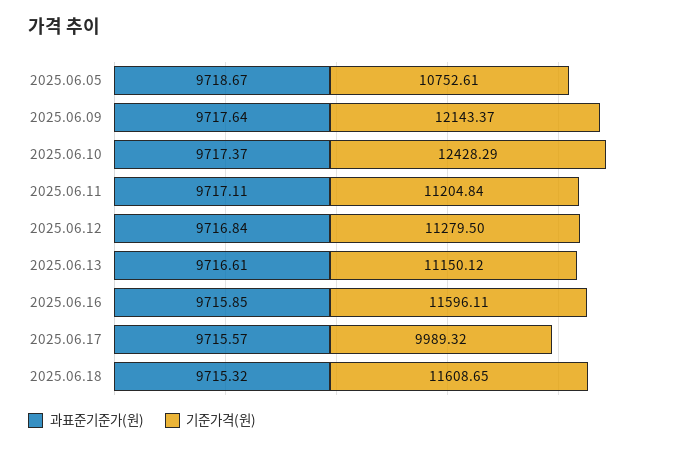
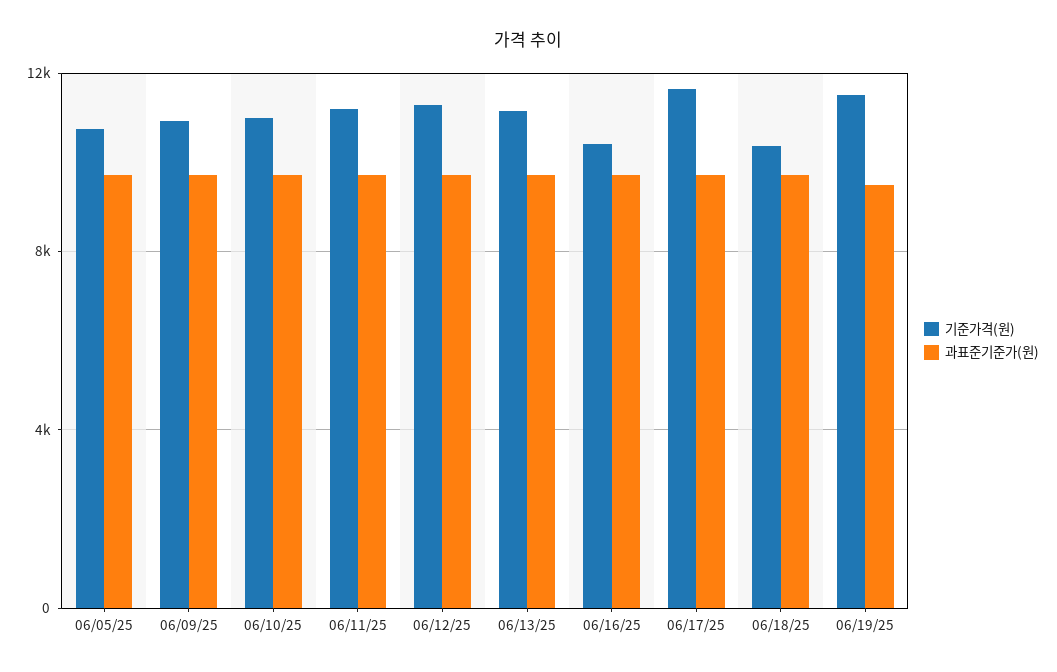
기준가격(원), 2025.06.09: 12143.37 -> 11000
기준가격(원), 2025.06.10: 12428.29 -> 11000
기준가격(원), 2025.06.16: 11596.11 -> 10500
기준가격(원), 2025.06.17: 9989.32 -> 11500
기준가격(원), 2025.06.18: 11608.65 -> 10500
기준가격(원), 06/19/25: none -> 11500
과표준기준가(원), 06/19/25: none -> 9500

